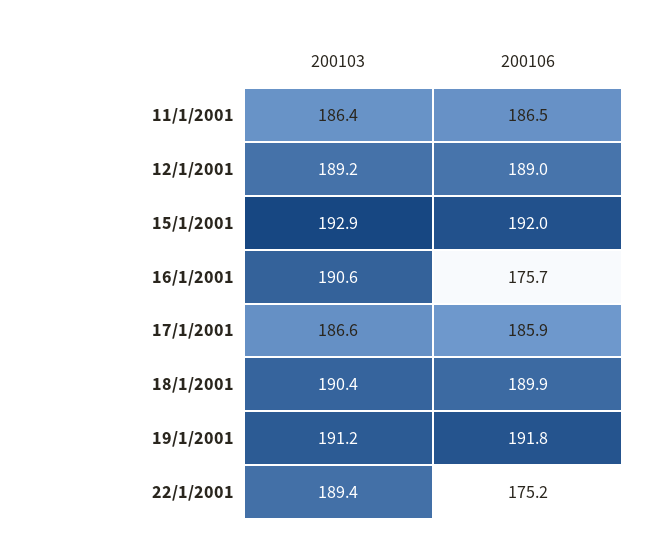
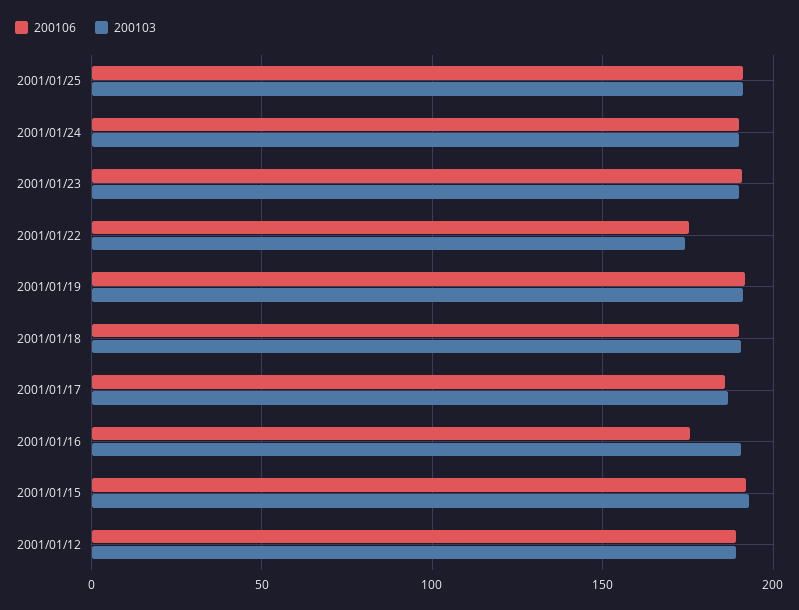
200103, 11/1/2001: 186.4 -> none
200106, 11/1/2001: 186.5 -> none
200103, 22/1/2001: 189.4 -> 175
200106, 2001/01/25: none -> 190
200103, 2001/01/25: none -> 190
200106, 2001/01/24: none -> 190
200103, 2001/01/24: none -> 190
200106, 2001/01/23: none -> 190
200103, 2001/01/23: none -> 190

